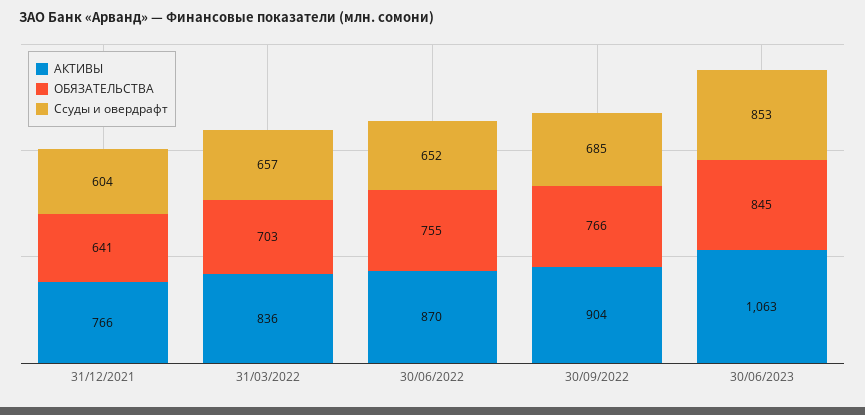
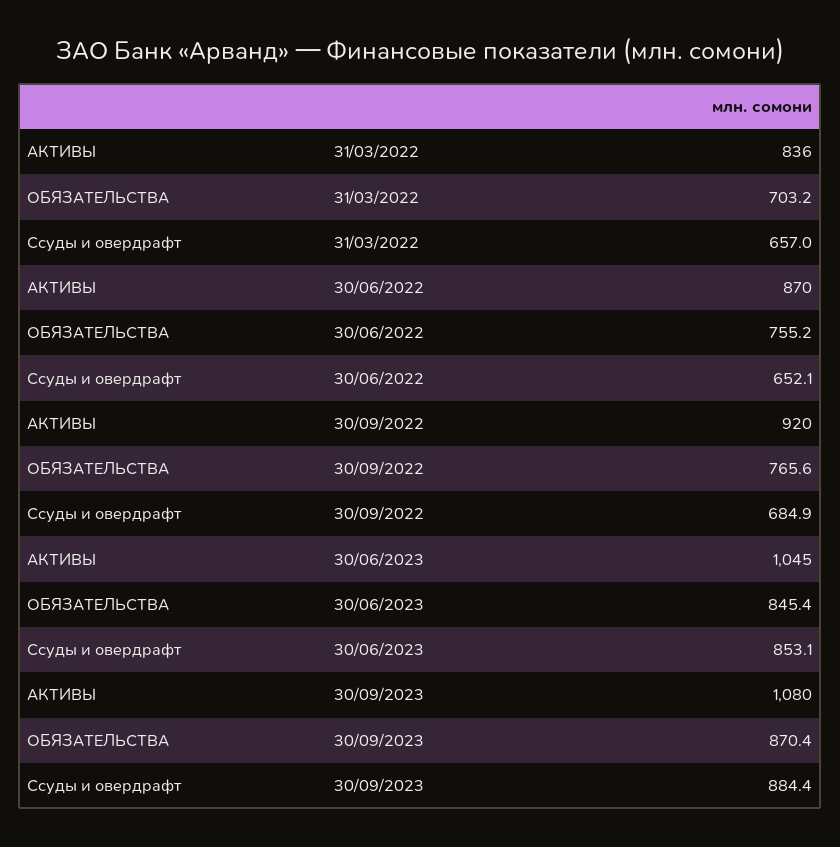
АКТИВЫ, 31/12/2021: 766 -> none
ОБЯЗАТЕЛЬСТВА, 31/12/2021: 641 -> none
Ссуды и овердрафт, 31/12/2021: 604 -> none
АКТИВЫ, 30/09/2022: 904 -> 920
АКТИВЫ, 30/06/2023: 1063 -> 1045
АКТИВЫ, 30/09/2023: none -> 1080
ОБЯЗАТЕЛЬСТВА, 30/09/2023: none -> 870.4
Ссуды и овердрафт, 30/09/2023: none -> 884.4

